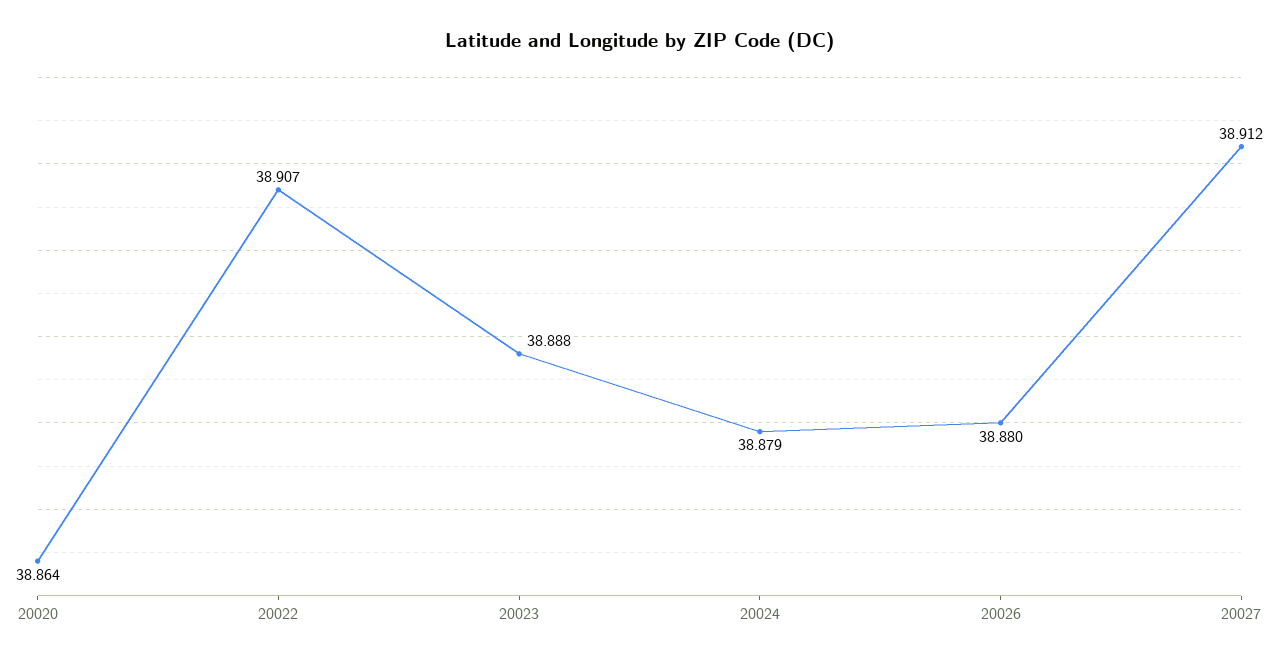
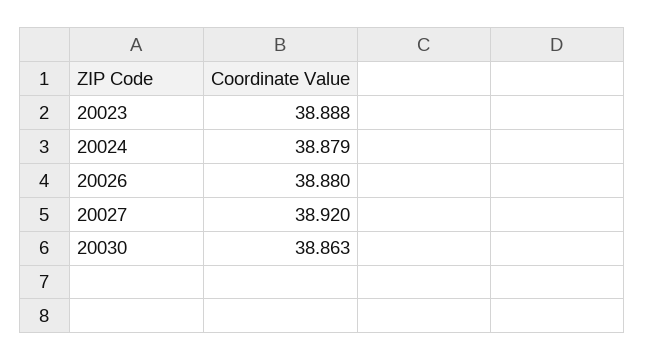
20020: 38.864 -> none
20022: 38.907 -> none
20027: 38.912 -> 38.92
20030: none -> 38.863

